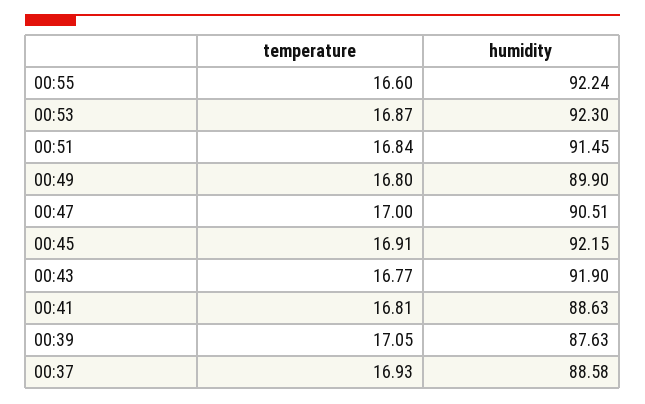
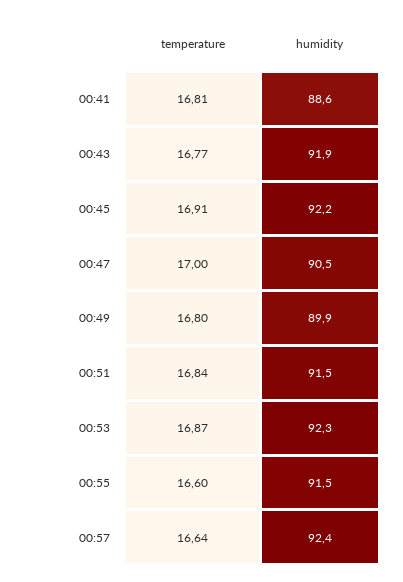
humidity, 00:55: 92.24 -> 91.5
temperature, 00:39: 17.05 -> none
humidity, 00:39: 87.63 -> none
temperature, 00:37: 16.93 -> none
humidity, 00:37: 88.58 -> none
temperature, 00:57: none -> 16.64
humidity, 00:57: none -> 92.4

